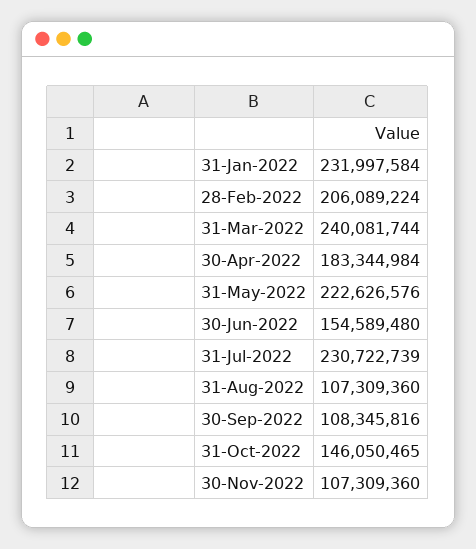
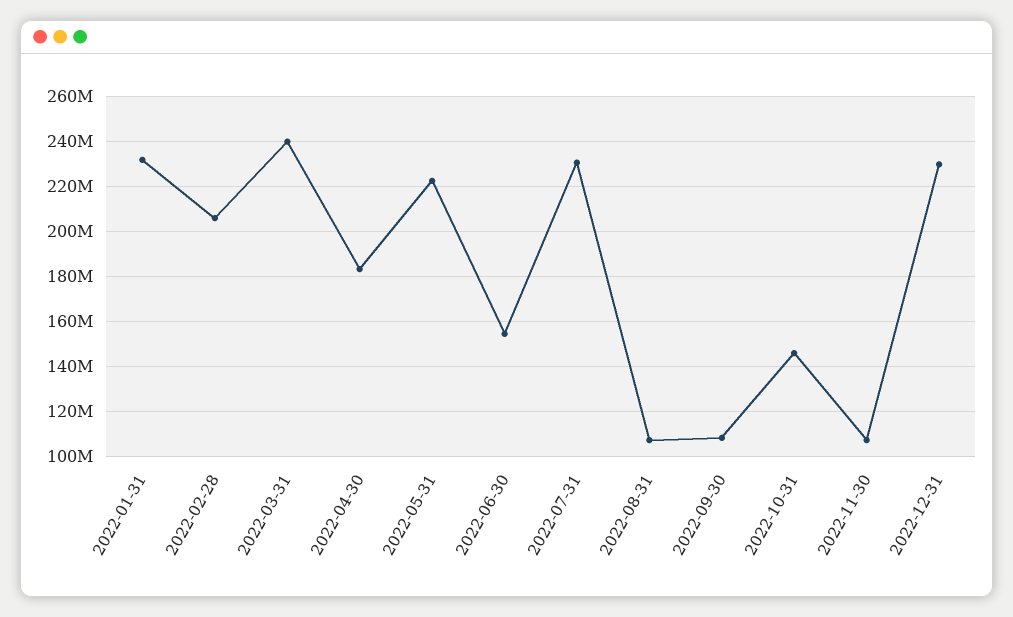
2022-12-31: none -> 230000000

